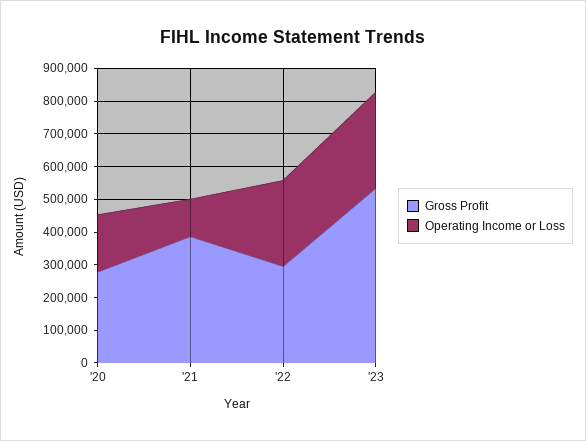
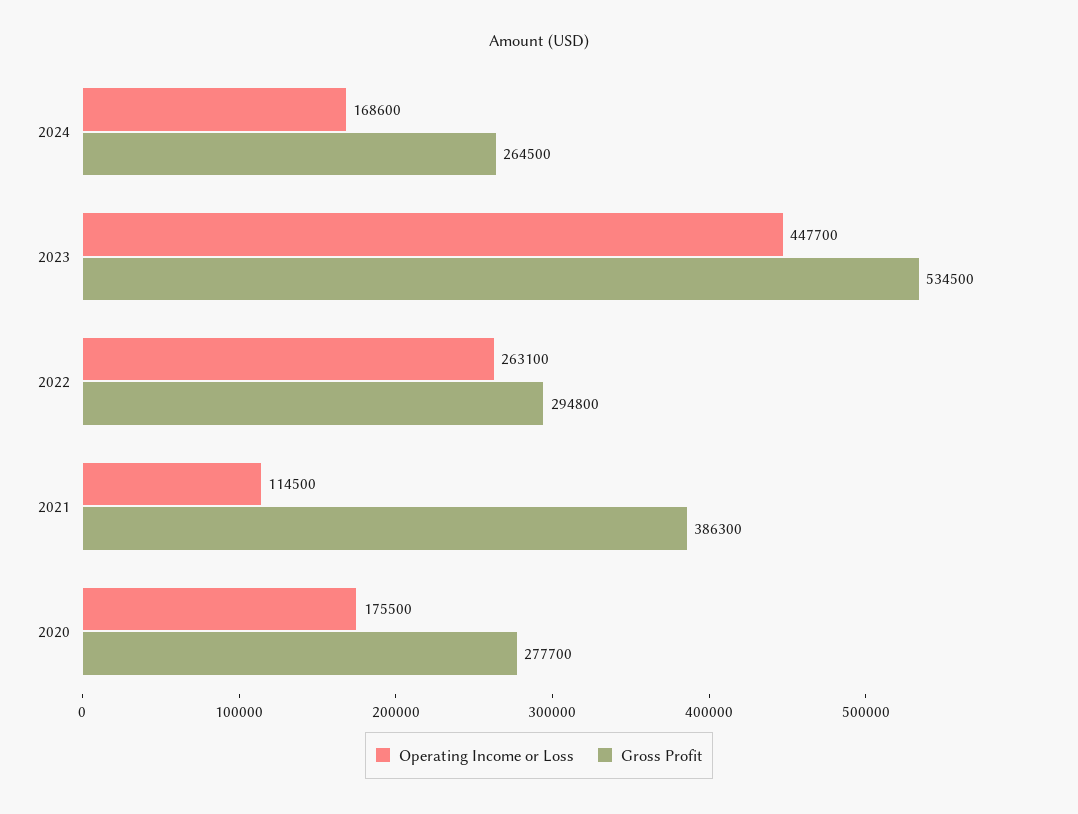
Operating Income or Loss, '23: 300000 -> 447700
Operating Income or Loss, 2024: none -> 168600
Gross Profit, 2024: none -> 264500

